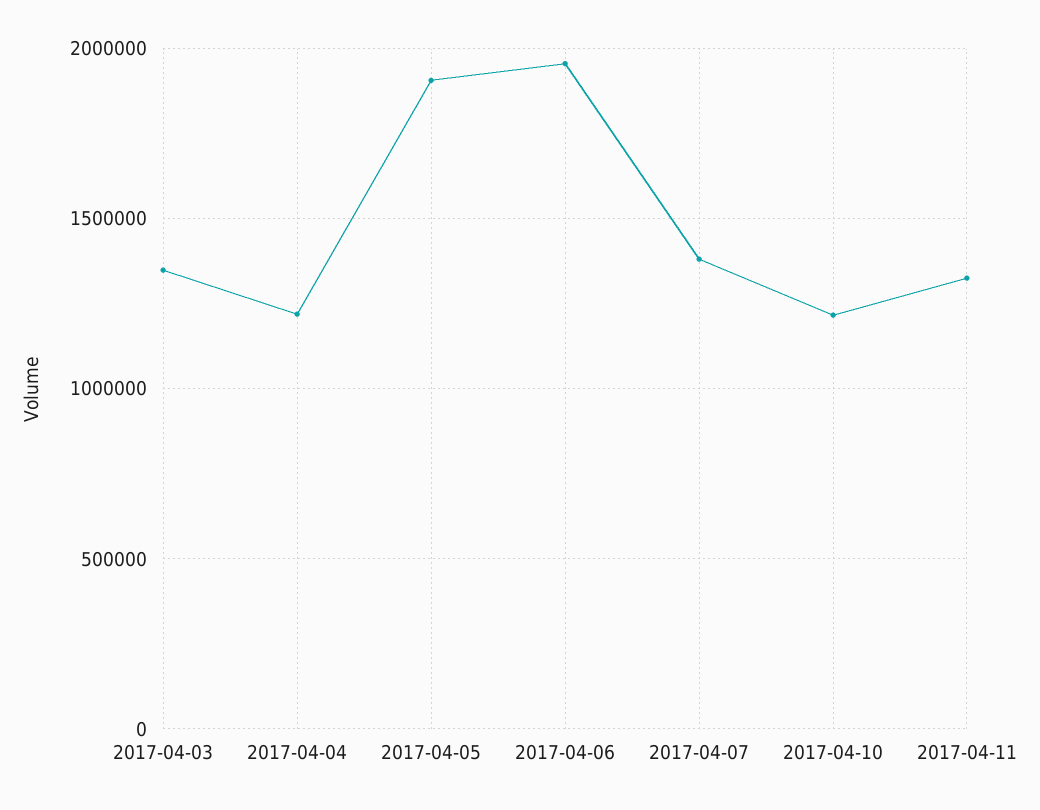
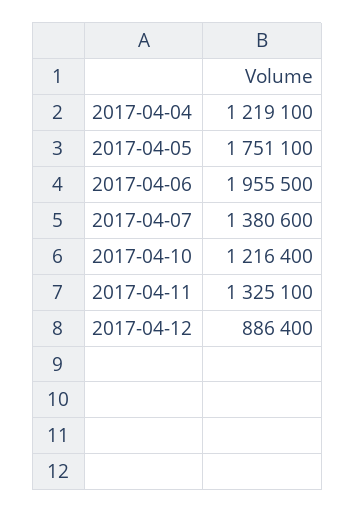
2017-04-03: 1350000 -> none
2017-04-05: 1900000 -> 1751100
2017-04-12: none -> 886400

